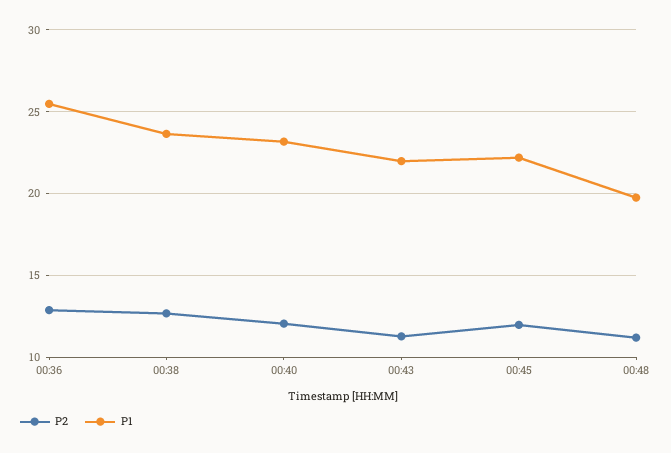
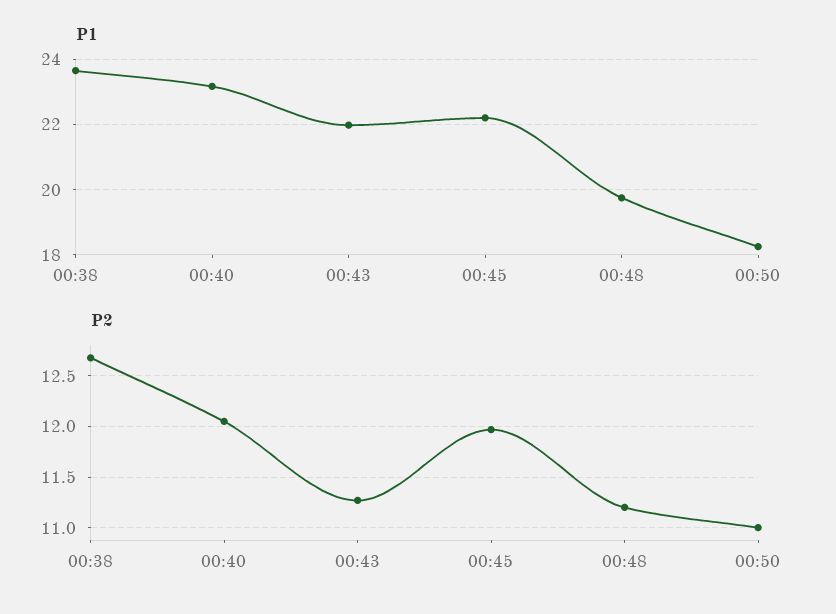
P2, 00:36: 13 -> none
P1, 00:36: 25.5 -> none
P1, 00:50: none -> 18.2
P2, 00:50: none -> 11

